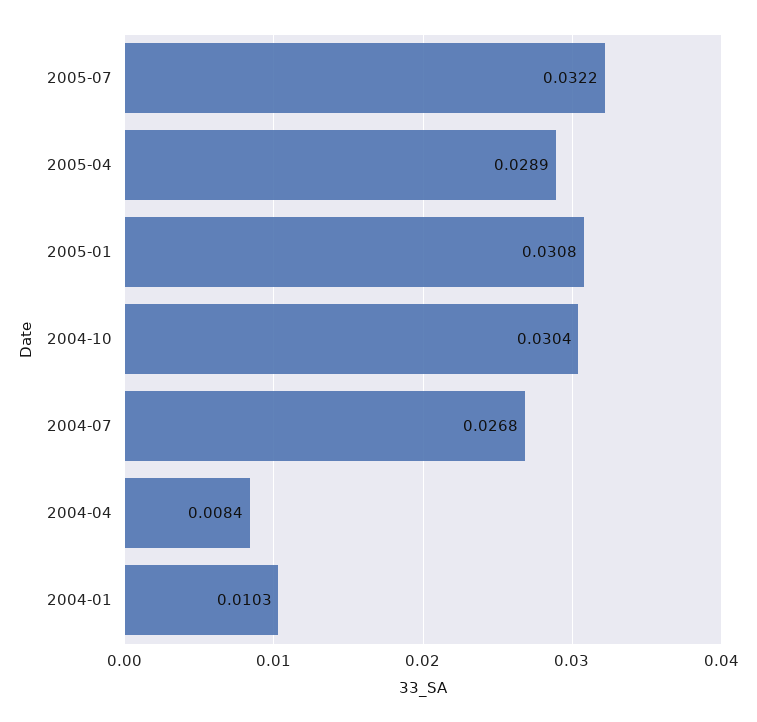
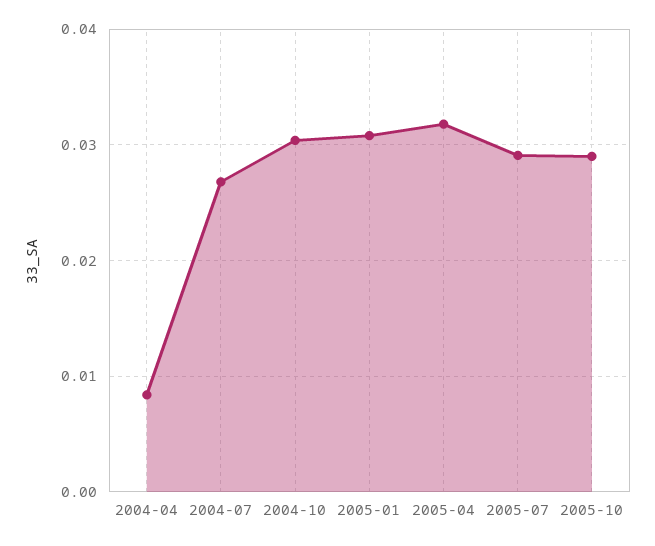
2005-07: 0.0322 -> 0.029
2005-04: 0.0289 -> 0.032
2004-01: 0.0103 -> none
2005-10: none -> 0.029

